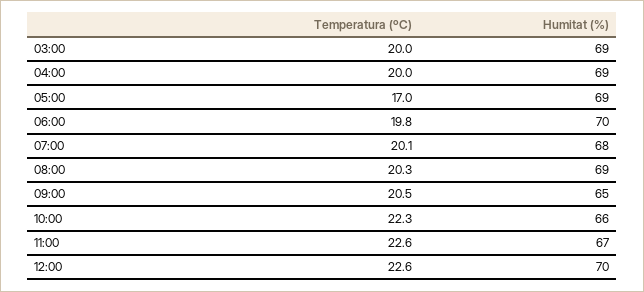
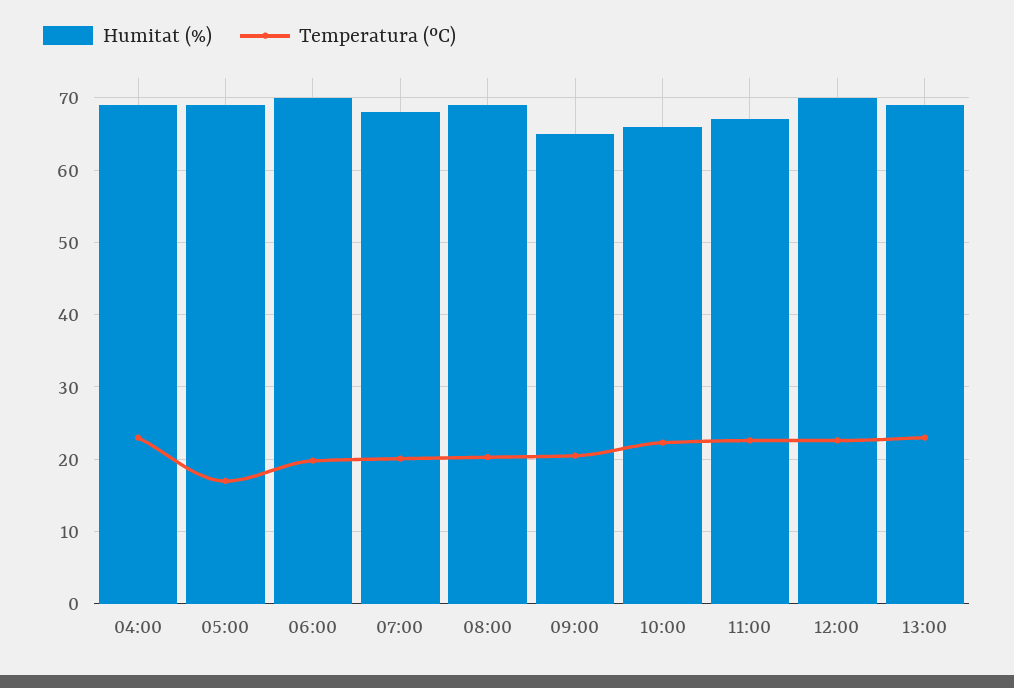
Temperatura (ºC), 03:00: 20 -> none
Humitat (%), 03:00: 69 -> none
Temperatura (ºC), 04:00: 20 -> 23
Humitat (%), 13:00: none -> 69
Temperatura (ºC), 13:00: none -> 23

